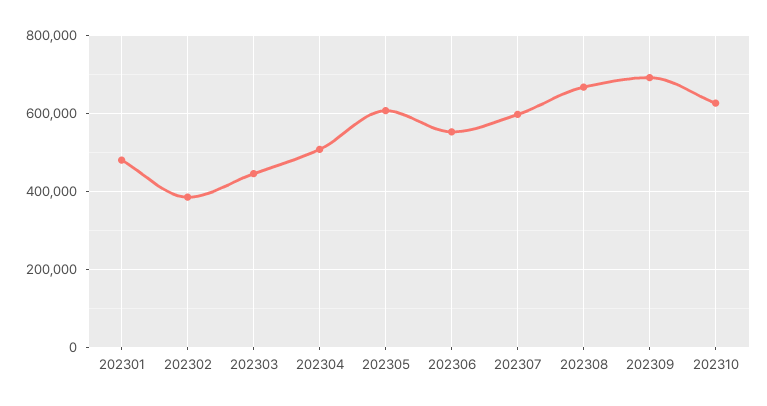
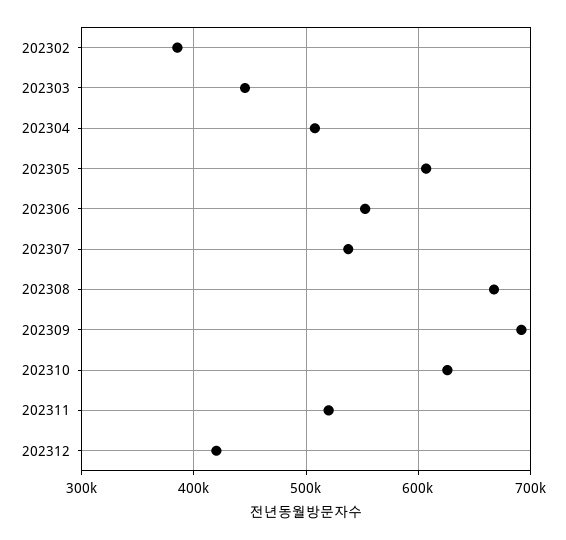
202301: 480000 -> none
202307: 600000 -> 540000
202311: none -> 520000
202312: none -> 420000

